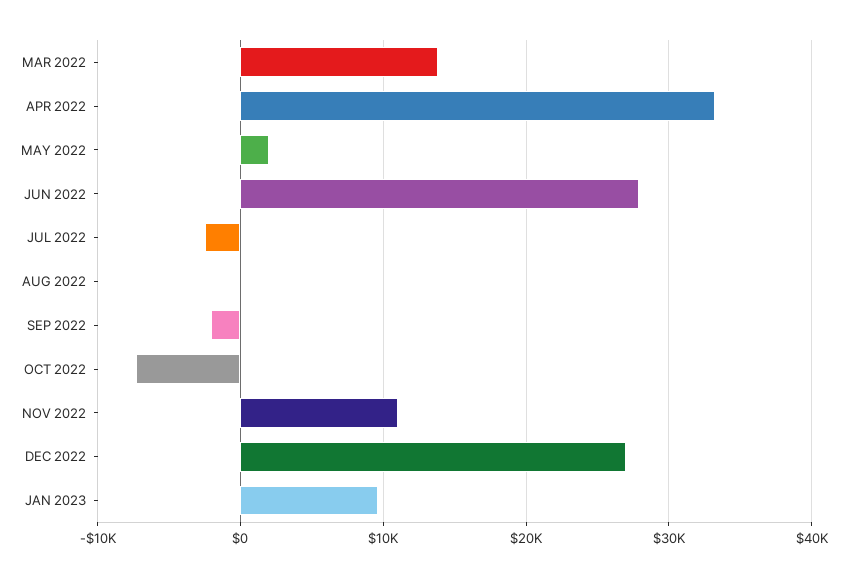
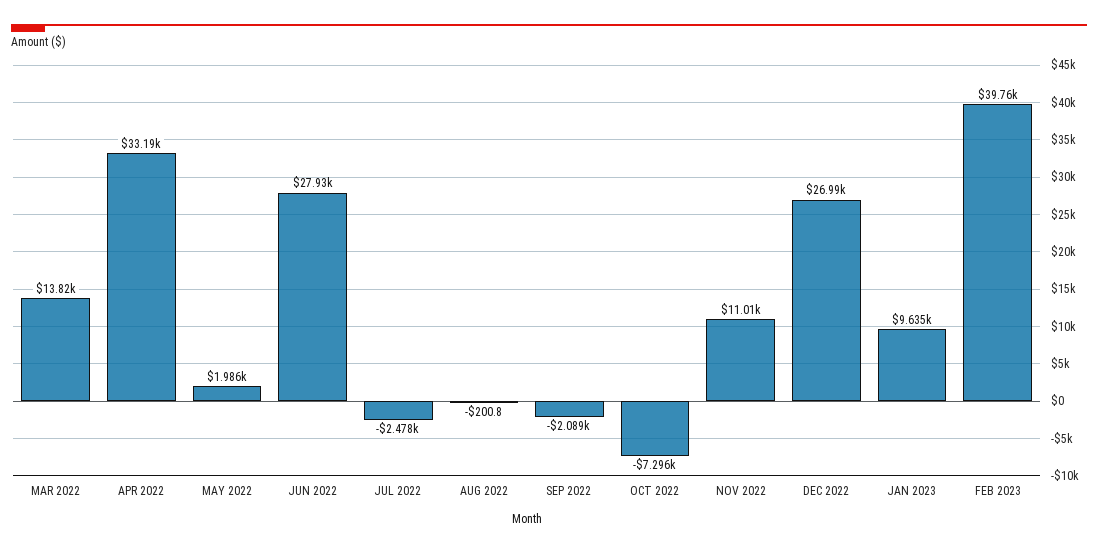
FEB 2023: none -> 39760

